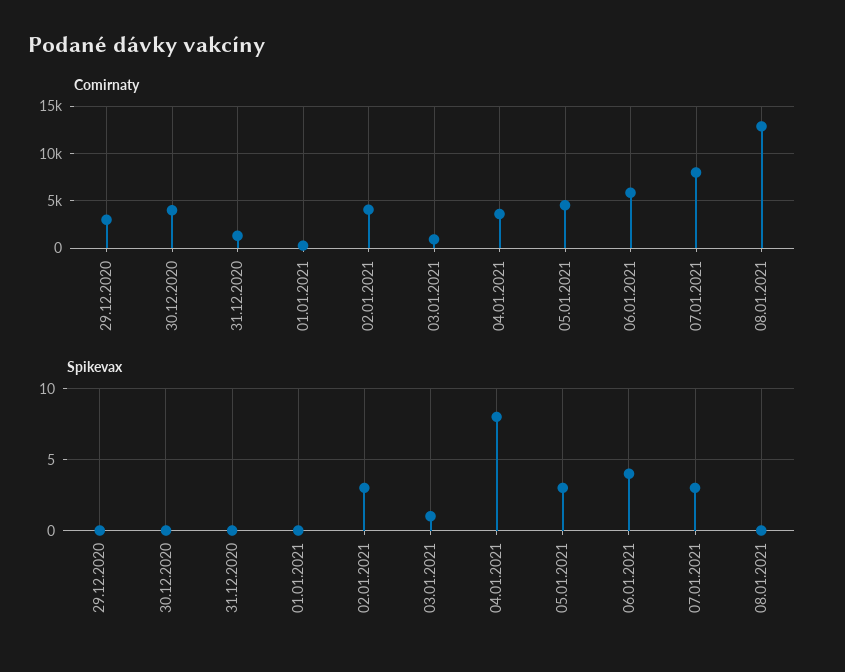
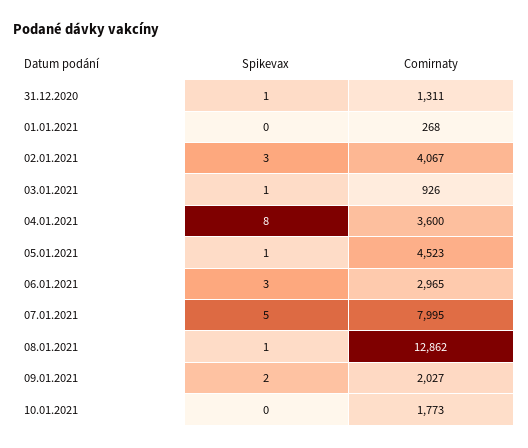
Comirnaty, 29.12.2020: 3000 -> none
Comirnaty, 30.12.2020: 4000 -> none
Comirnaty, 06.01.2021: 6000 -> 2965
Spikevax, 29.12.2020: 0 -> none
Spikevax, 30.12.2020: 0 -> none
Spikevax, 31.12.2020: 0 -> 1
Spikevax, 05.01.2021: 3 -> 1
Spikevax, 06.01.2021: 4 -> 3
Spikevax, 07.01.2021: 3 -> 5
Spikevax, 08.01.2021: 0 -> 1
Spikevax, 09.01.2021: none -> 2
Comirnaty, 09.01.2021: none -> 2027
Spikevax, 10.01.2021: none -> 0
Comirnaty, 10.01.2021: none -> 1773

